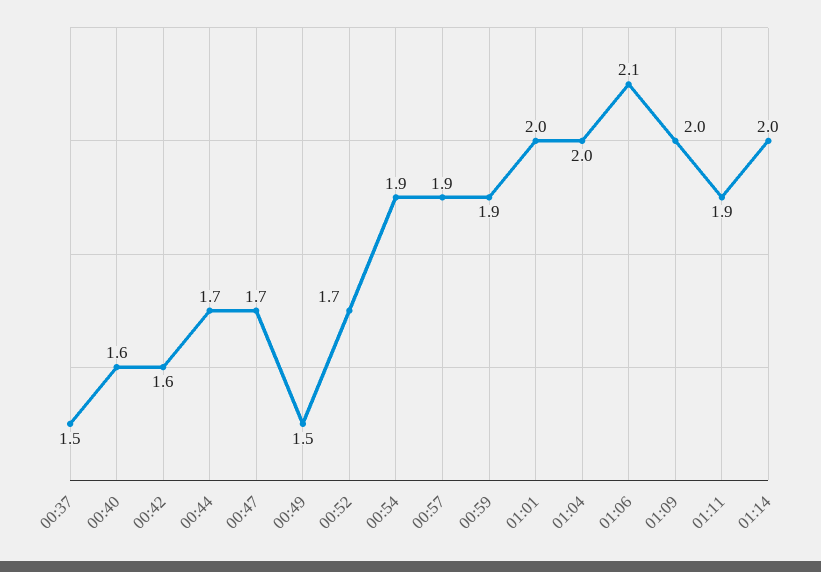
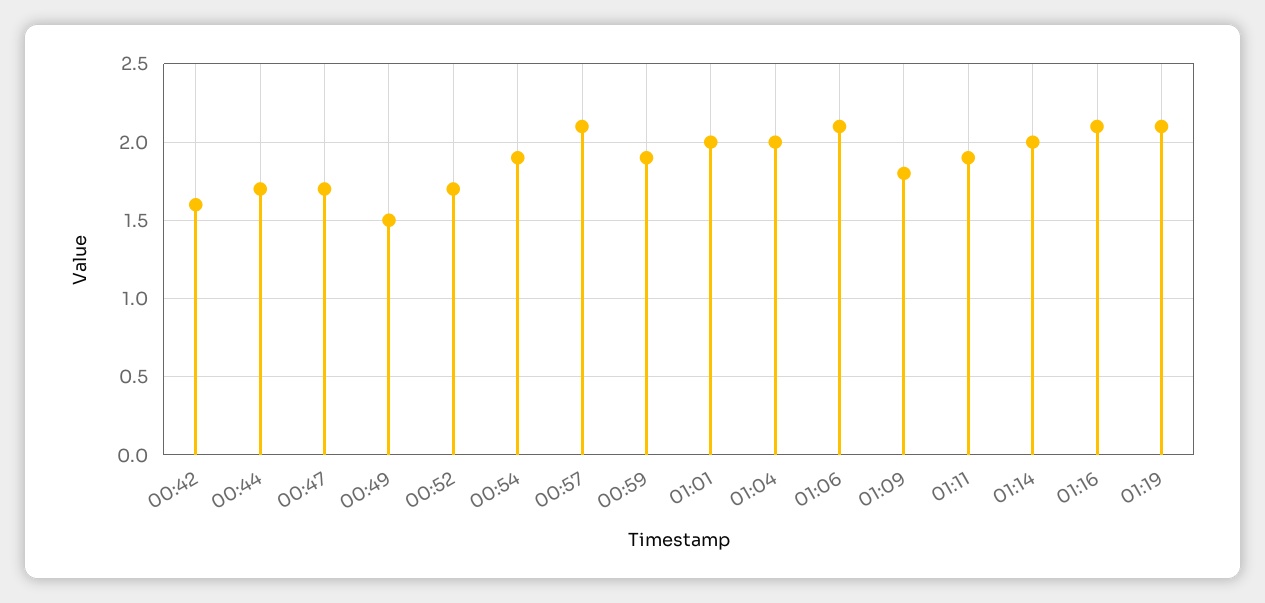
00:37: 1.5 -> none
00:40: 1.6 -> none
00:57: 1.9 -> 2.1
01:09: 2 -> 1.8
01:16: none -> 2.1
01:19: none -> 2.1

